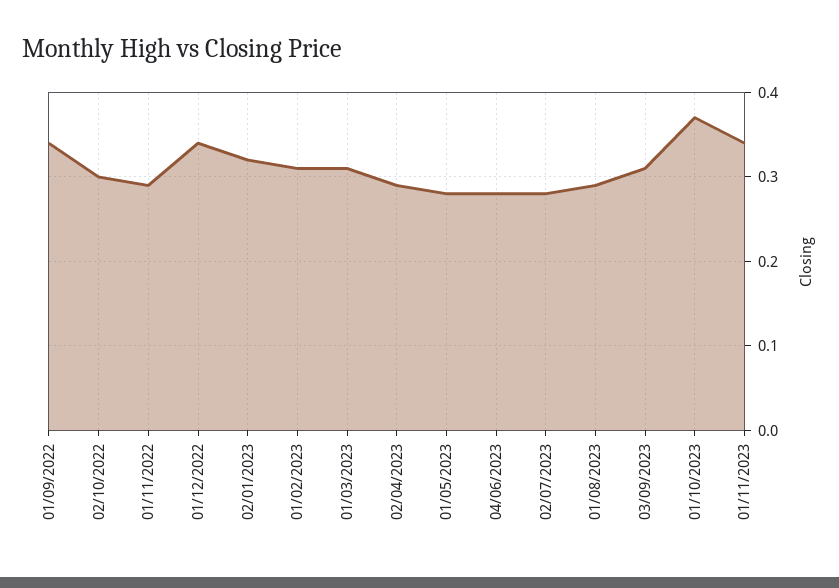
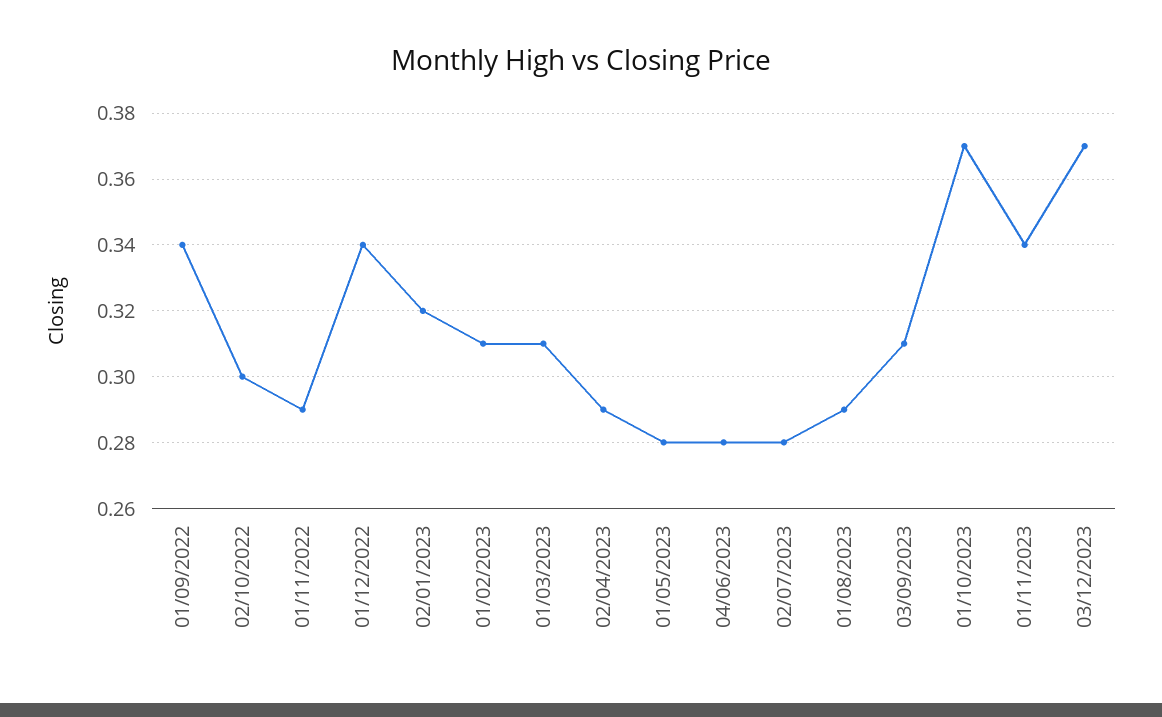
03/12/2023: none -> 0.37

